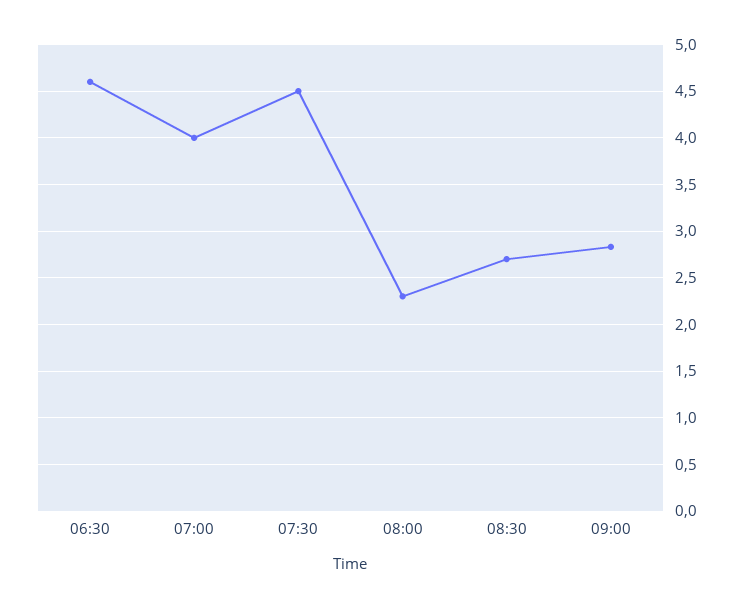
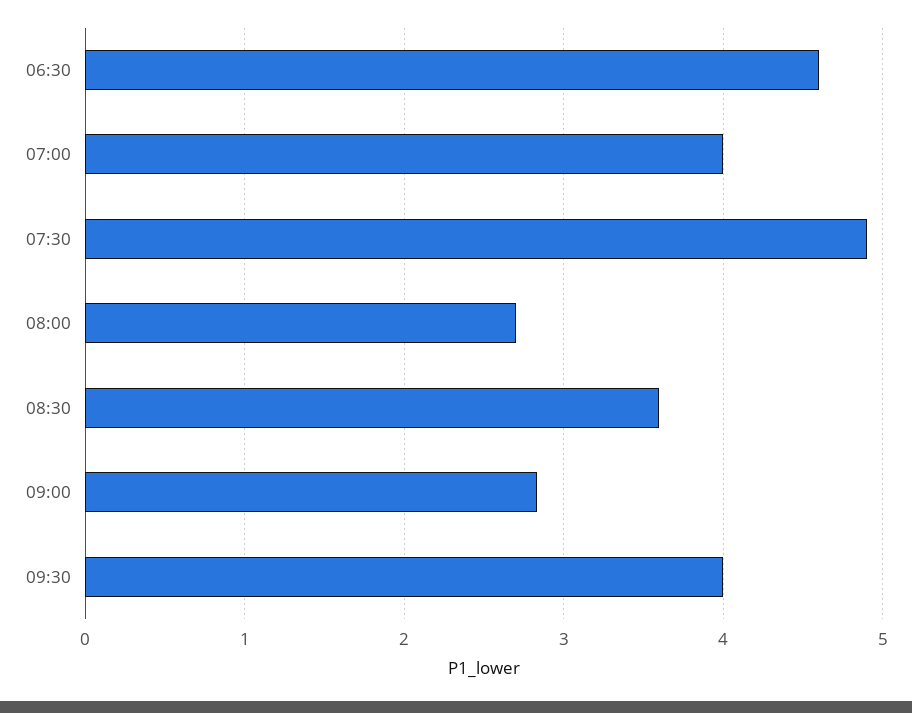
07:30: 4.5 -> 4.9
08:00: 2.3 -> 2.7
08:30: 2.7 -> 3.6
09:30: none -> 4

